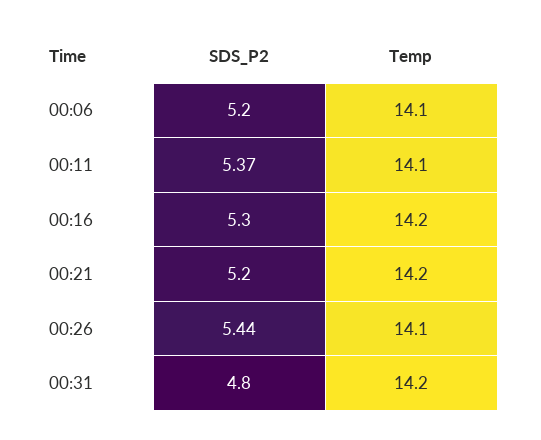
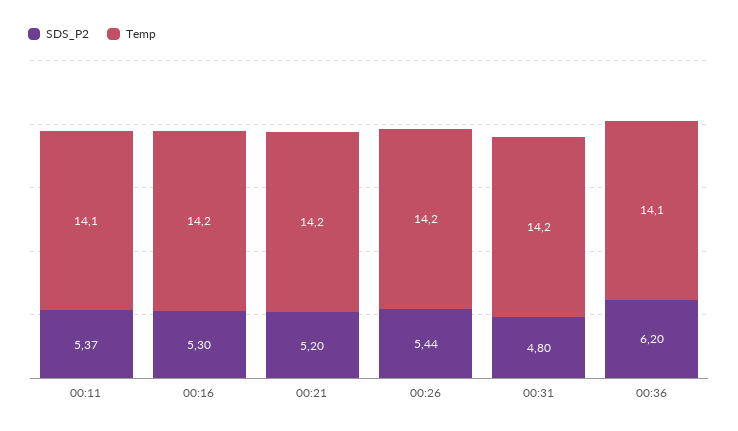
SDS_P2, 00:06: 5.2 -> none
Temp, 00:06: 14.1 -> none
Temp, 00:26: 14.1 -> 14.2
SDS_P2, 00:36: none -> 6.2
Temp, 00:36: none -> 14.1

